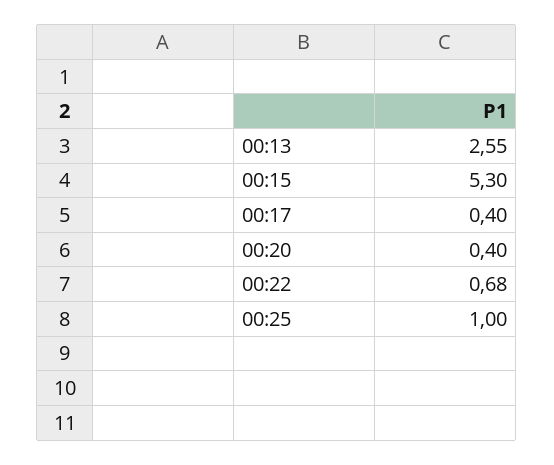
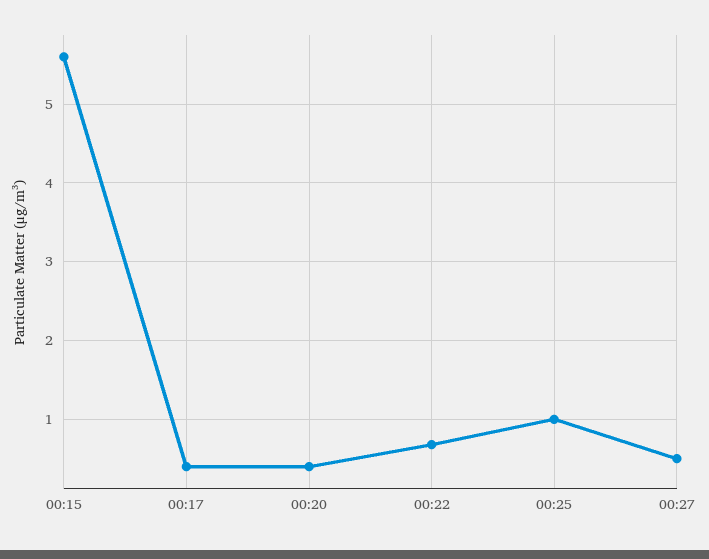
00:13: 2.55 -> none
00:15: 5.3 -> 5.6
00:27: none -> 0.5

